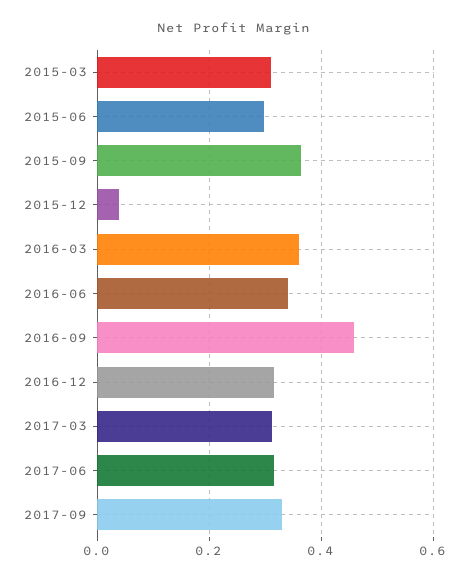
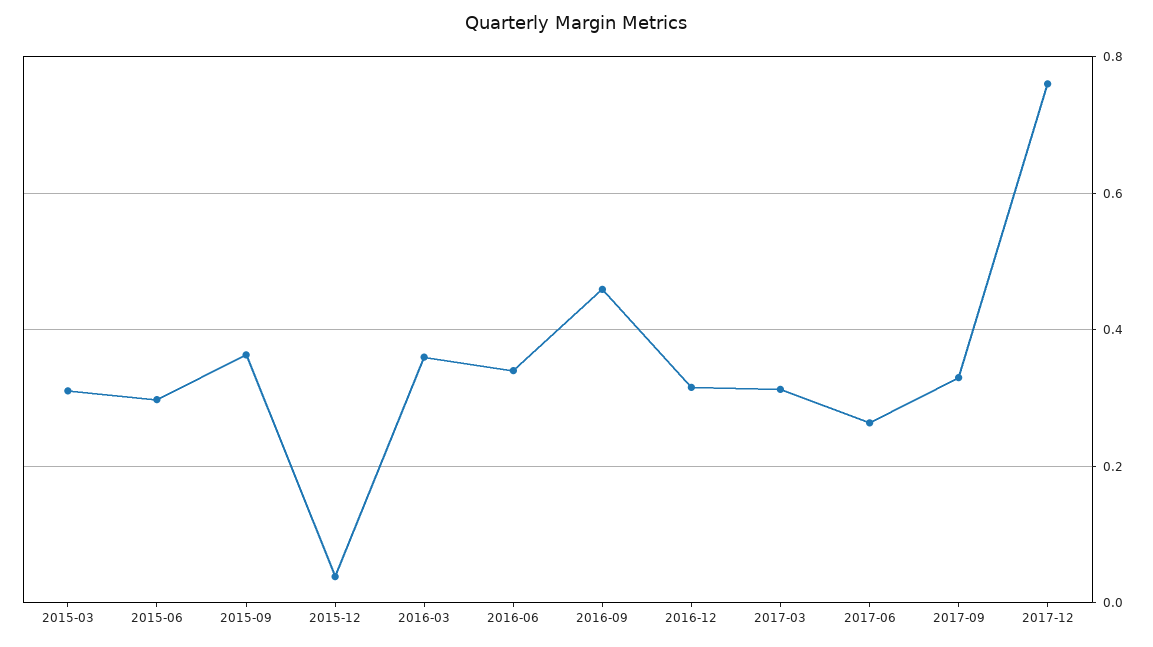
2017-06: 0.32 -> 0.26
2017-12: none -> 0.76

